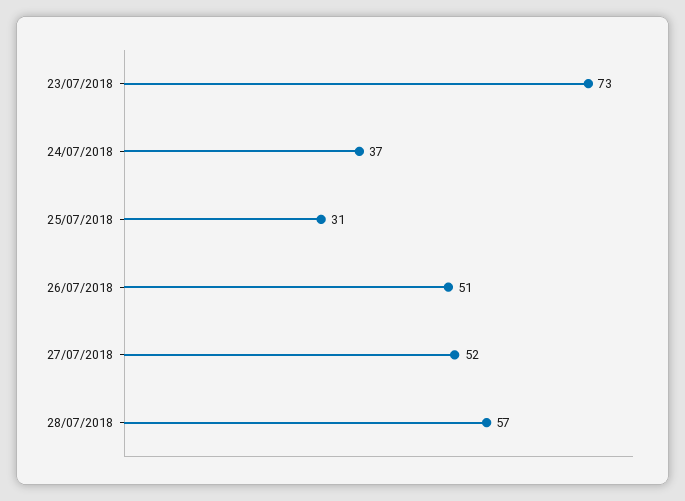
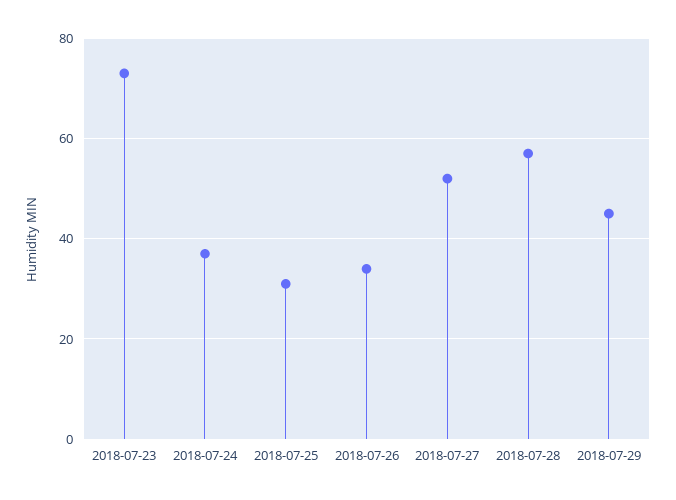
26/07/2018: 51 -> 35
2018-07-29: none -> 45

